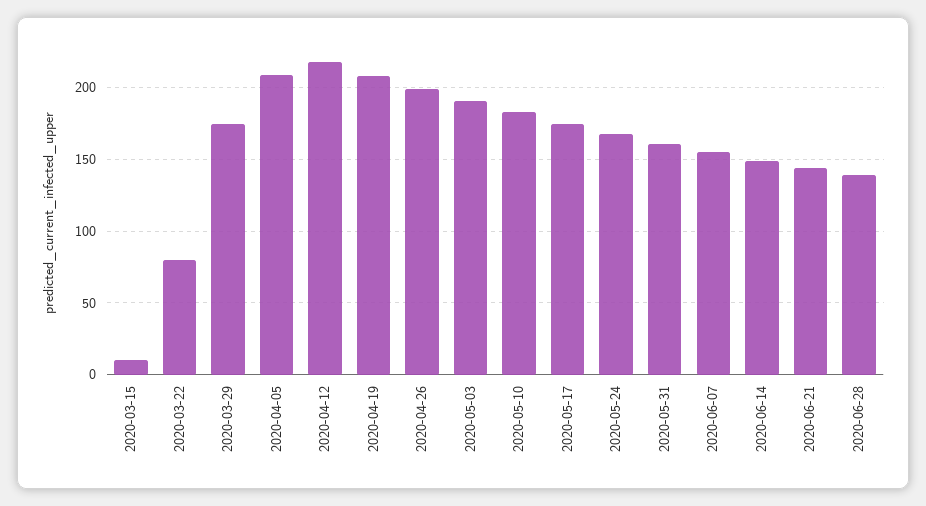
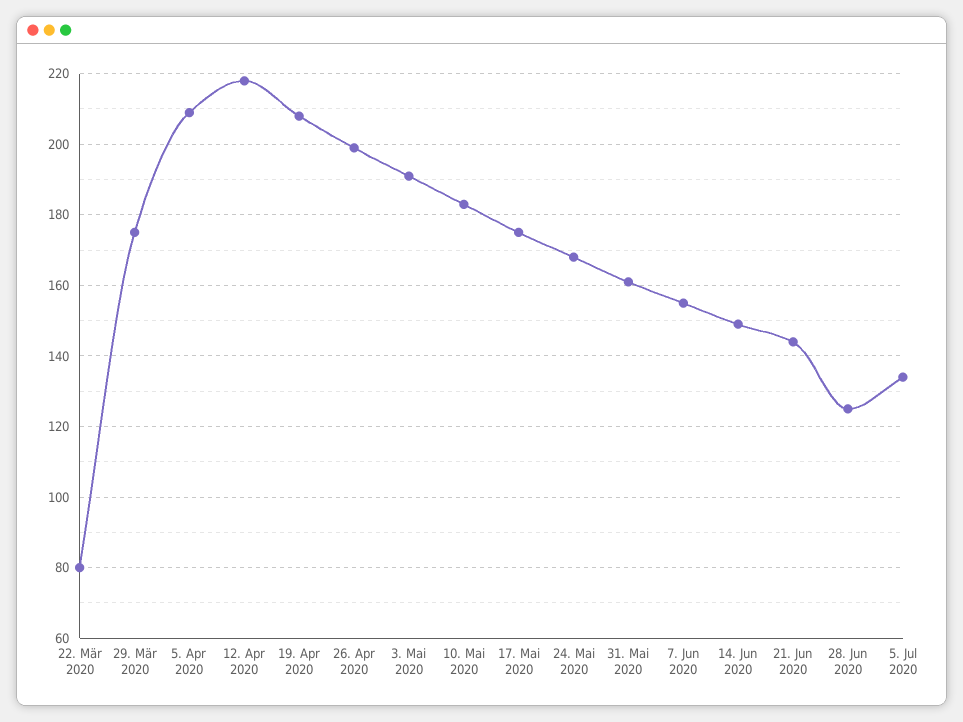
2020-03-15: 10 -> none
2020-06-28: 140 -> 125
5. Jul 2020: none -> 135

